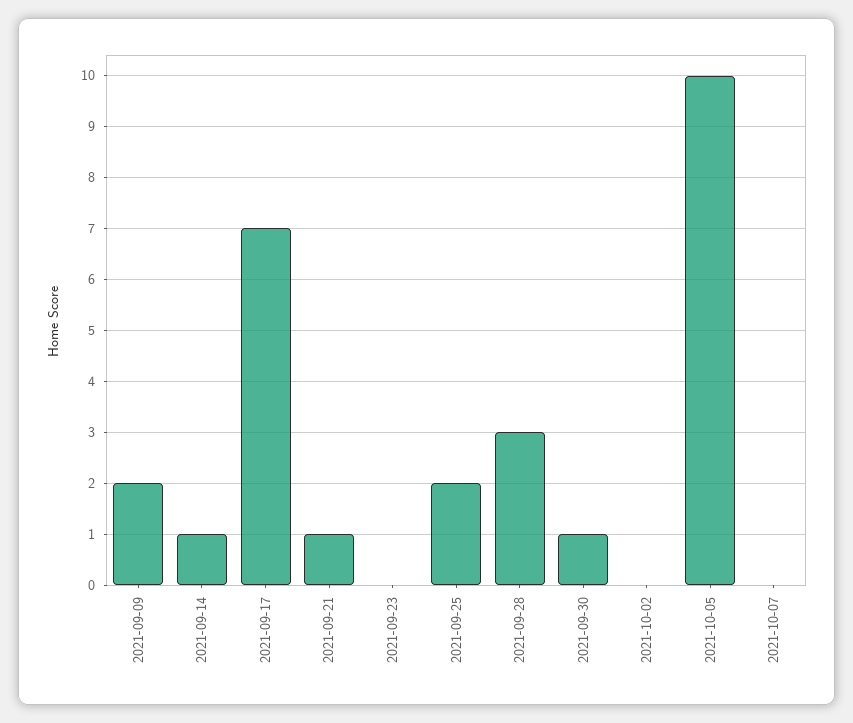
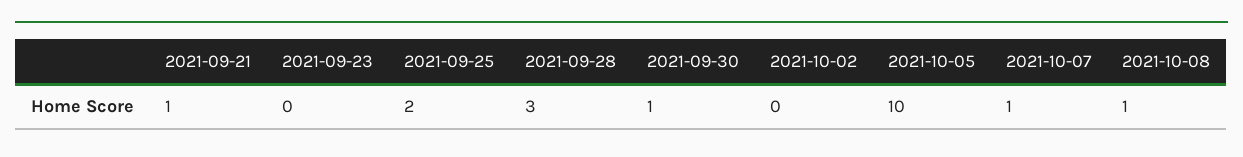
2021-09-09: 2 -> none
2021-09-14: 1 -> none
2021-09-17: 7 -> none
2021-10-07: 0 -> 1
2021-10-08: none -> 1

